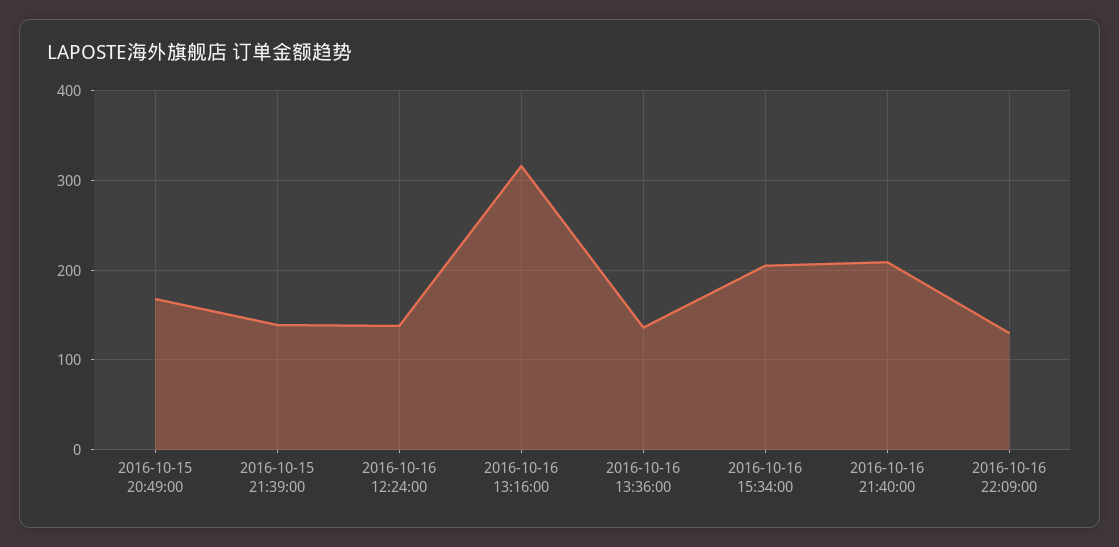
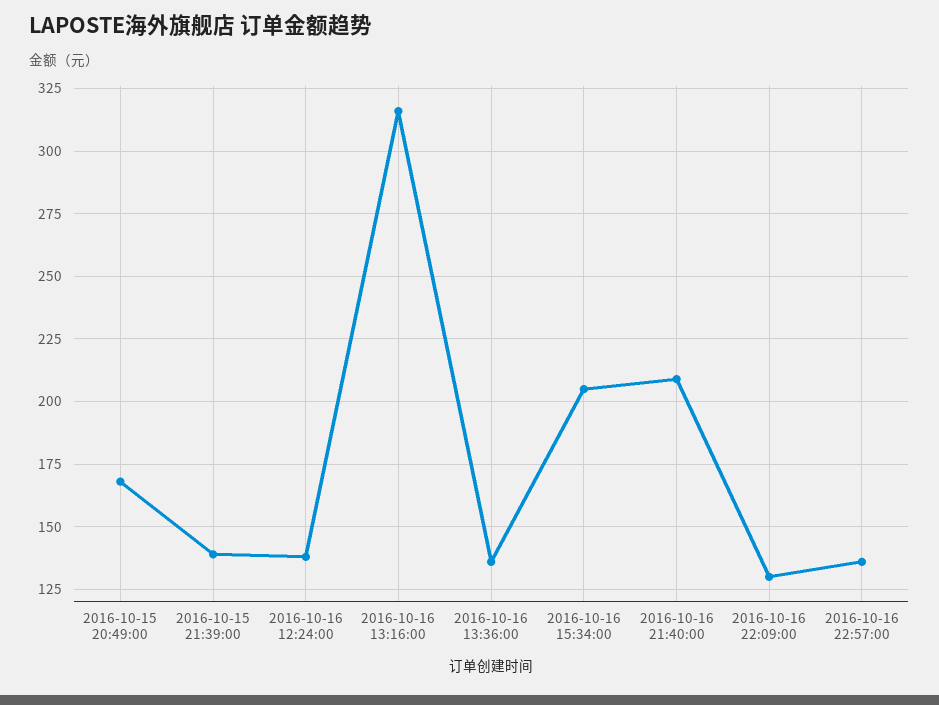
2016-10-16 22:57:00: none -> 135

